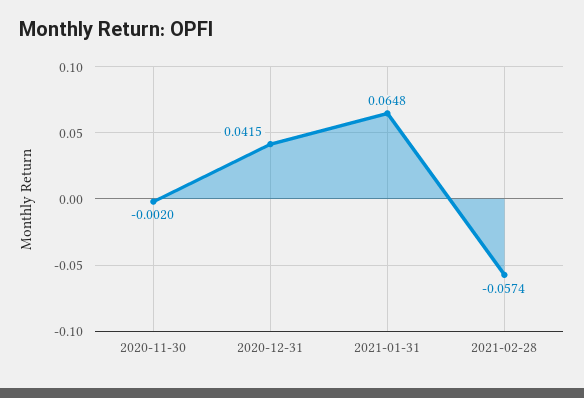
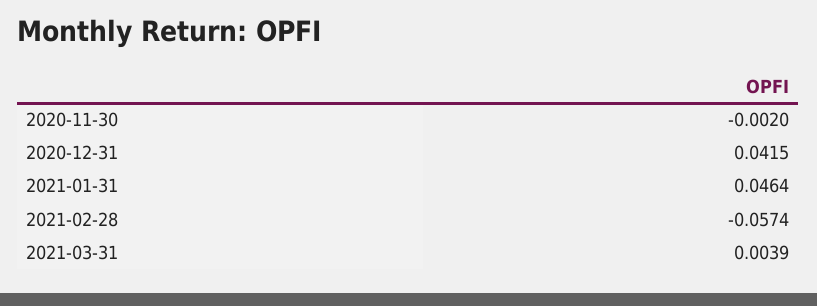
2021-01-31: 0.0648 -> 0.0464
2021-03-31: none -> 0.0039

